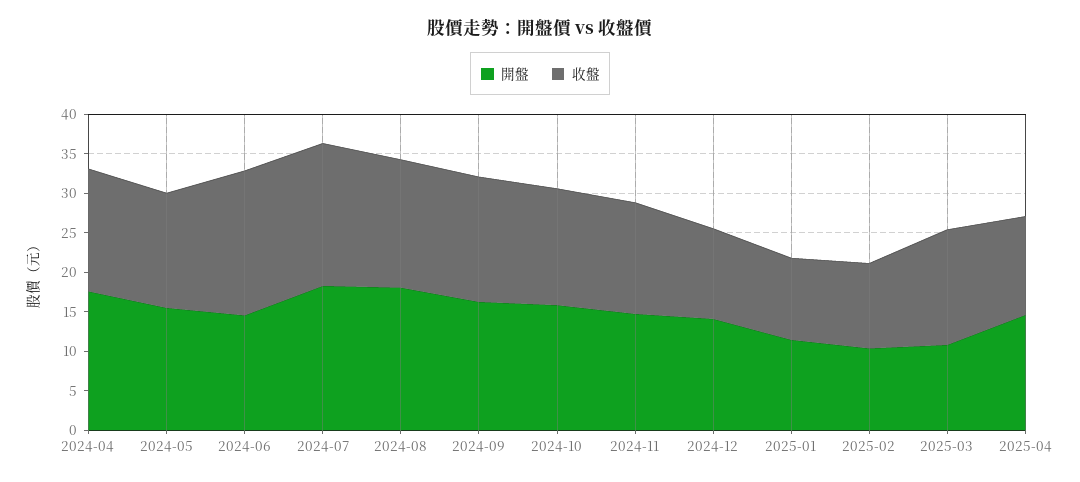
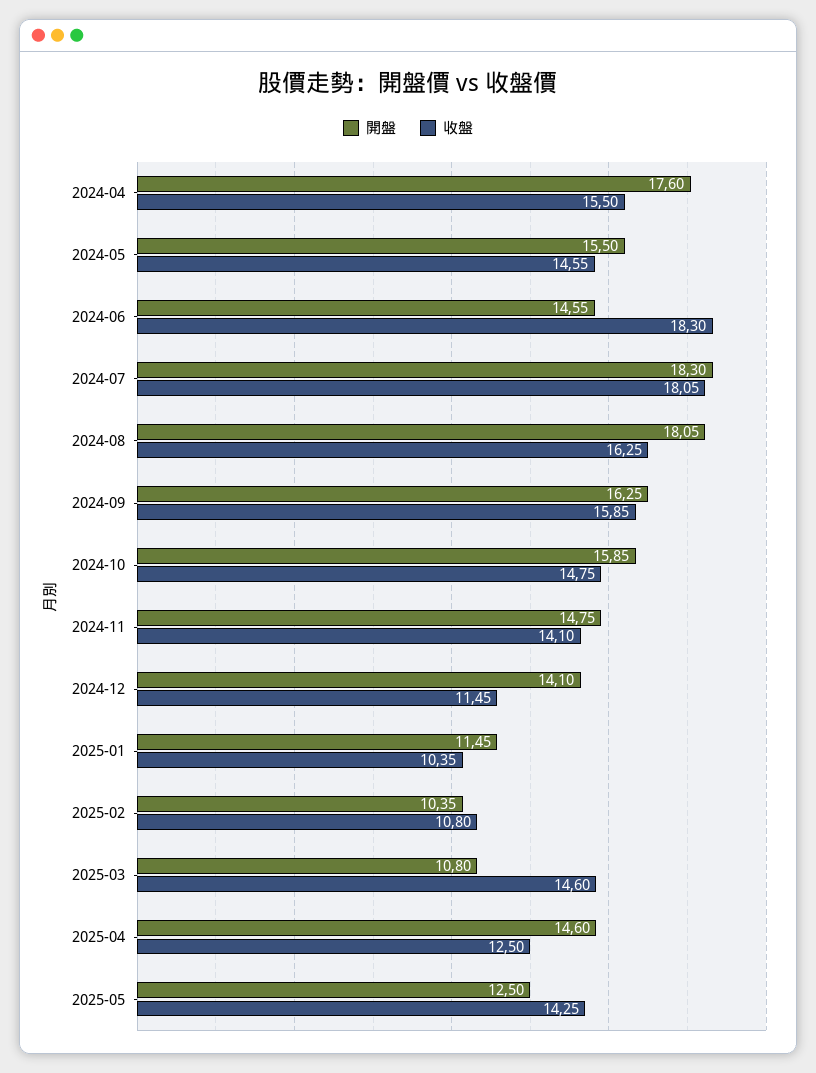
開盤, 2025-05: none -> 12.5
收盤, 2025-05: none -> 14.25

